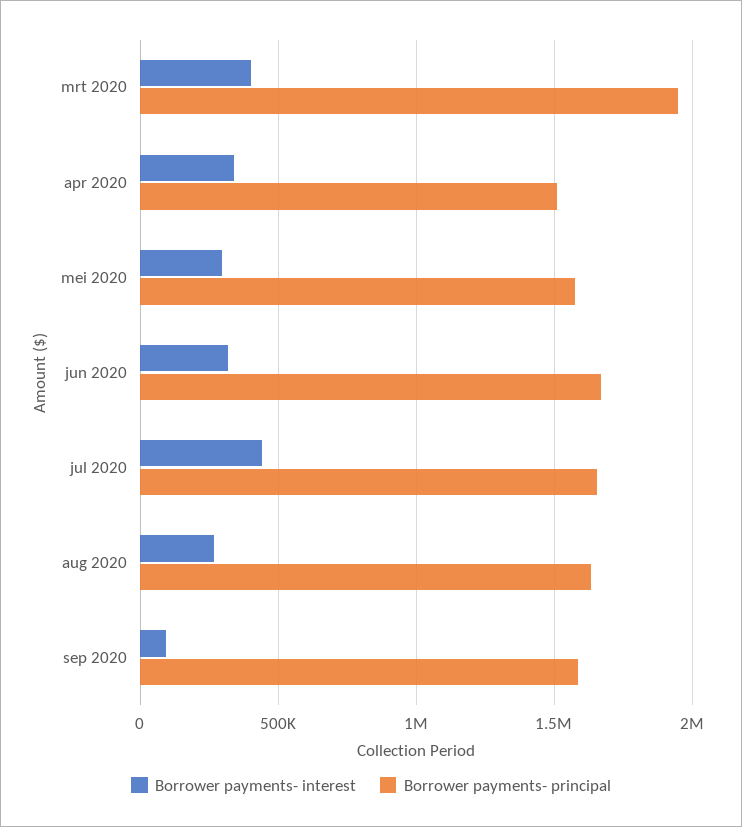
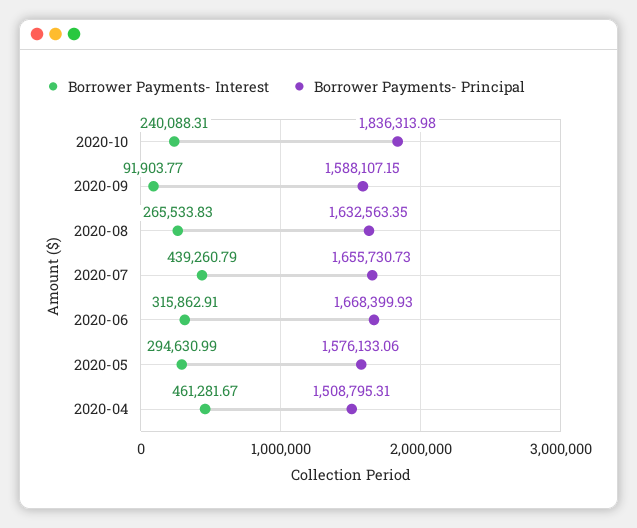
Borrower payments- interest, mrt 2020: 400000 -> none
Borrower payments- principal, mrt 2020: 1950000 -> none
Borrower payments- interest, apr 2020: 350000 -> 461281.67
Borrower payments- interest, 2020-10: none -> 240088.31
Borrower payments- principal, 2020-10: none -> 1836313.98

